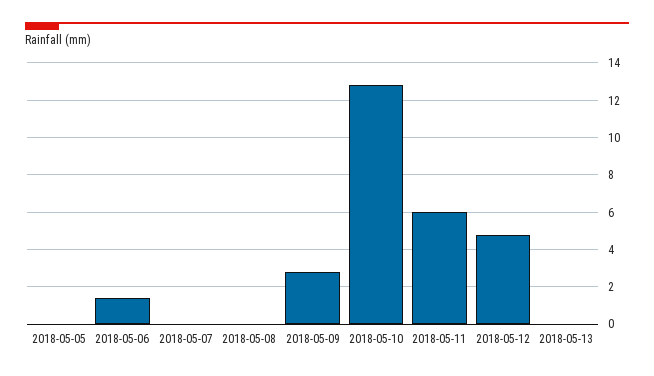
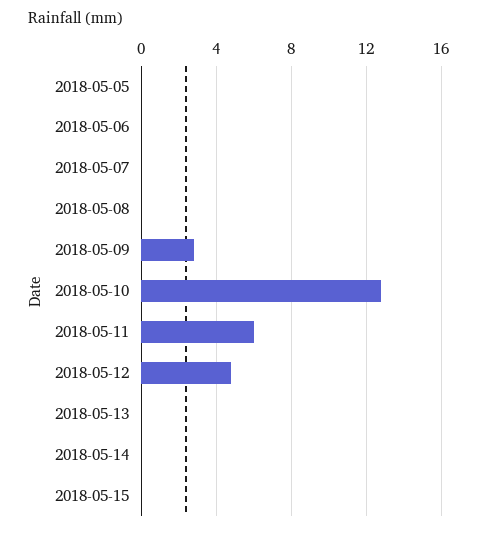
2018-05-06: 1.5 -> 0
2018-05-14: none -> 0
2018-05-15: none -> 0

